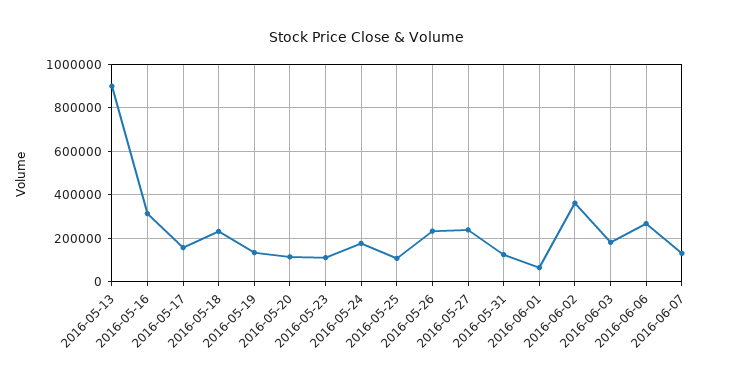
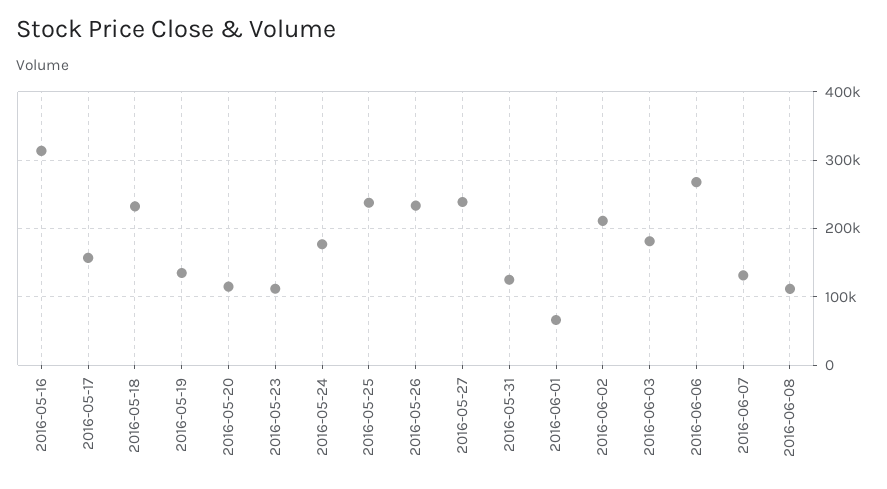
2016-05-13: 900000 -> none
2016-05-25: 100000 -> 240000
2016-06-02: 350000 -> 210000
2016-06-08: none -> 110000

